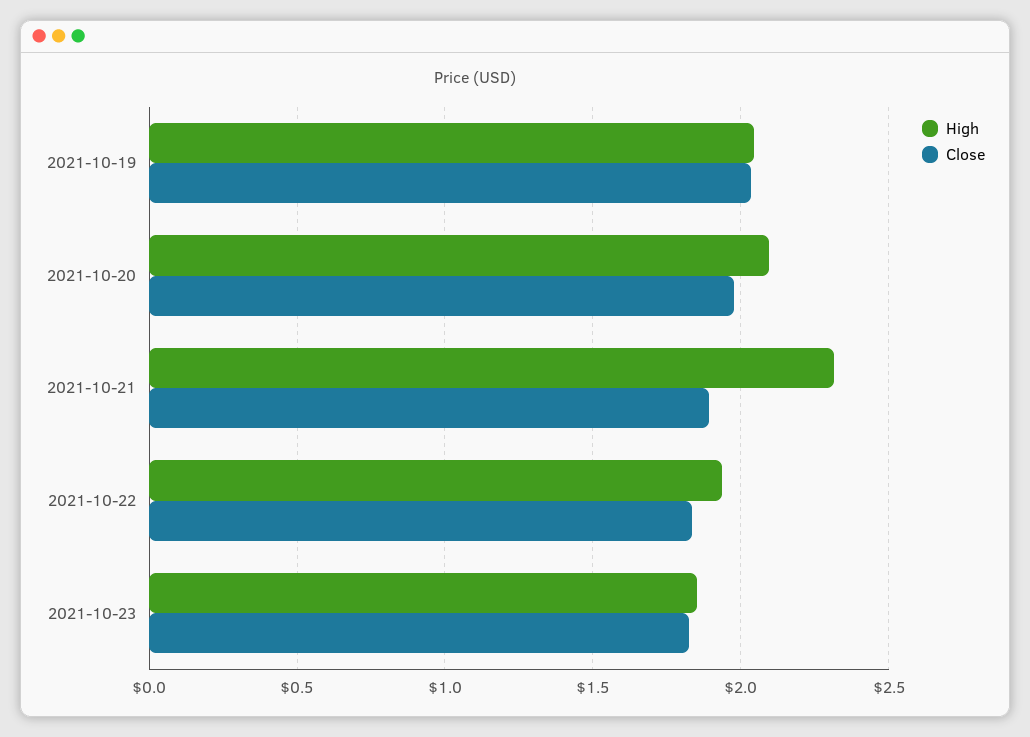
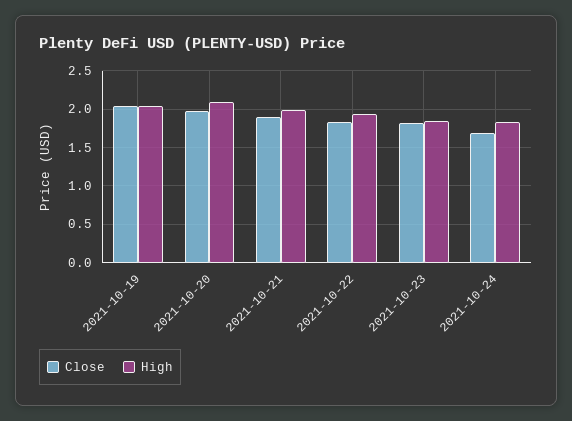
High, 2021-10-21: 2.3 -> 2
Close, 2021-10-24: none -> 1.7
High, 2021-10-24: none -> 1.8

